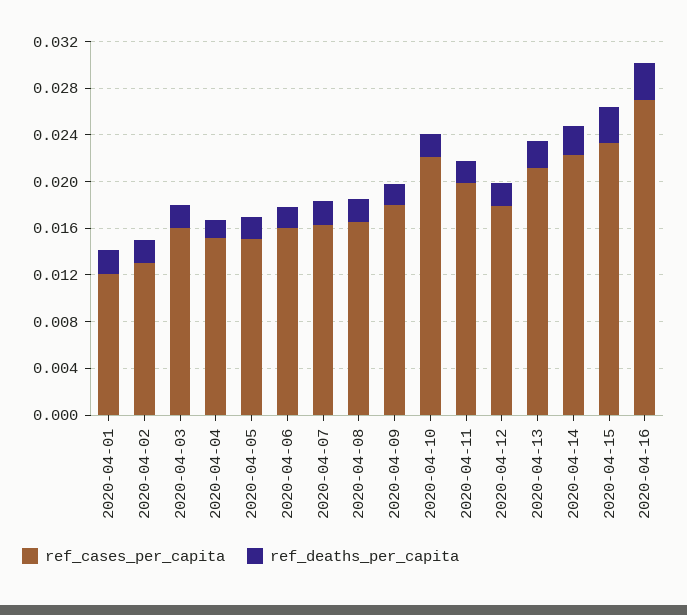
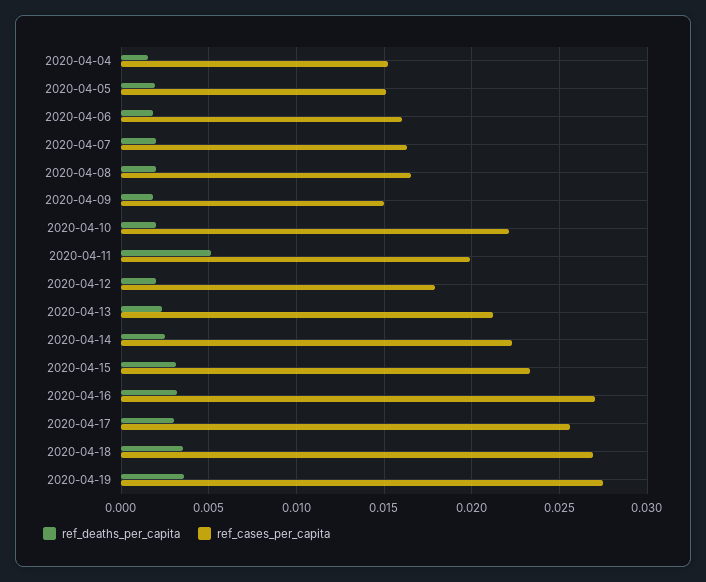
ref_cases_per_capita, 2020-04-01: 0.012 -> none
ref_deaths_per_capita, 2020-04-01: 0.002 -> none
ref_cases_per_capita, 2020-04-02: 0.013 -> none
ref_deaths_per_capita, 2020-04-02: 0.002 -> none
ref_cases_per_capita, 2020-04-03: 0.016 -> none
ref_deaths_per_capita, 2020-04-03: 0.002 -> none
ref_cases_per_capita, 2020-04-09: 0.018 -> 0.015
ref_deaths_per_capita, 2020-04-11: 0.002 -> 0.005
ref_deaths_per_capita, 2020-04-17: none -> 0.003
ref_cases_per_capita, 2020-04-17: none -> 0.0255
ref_deaths_per_capita, 2020-04-18: none -> 0.0035
ref_cases_per_capita, 2020-04-18: none -> 0.027
ref_deaths_per_capita, 2020-04-19: none -> 0.0035
ref_cases_per_capita, 2020-04-19: none -> 0.0275

